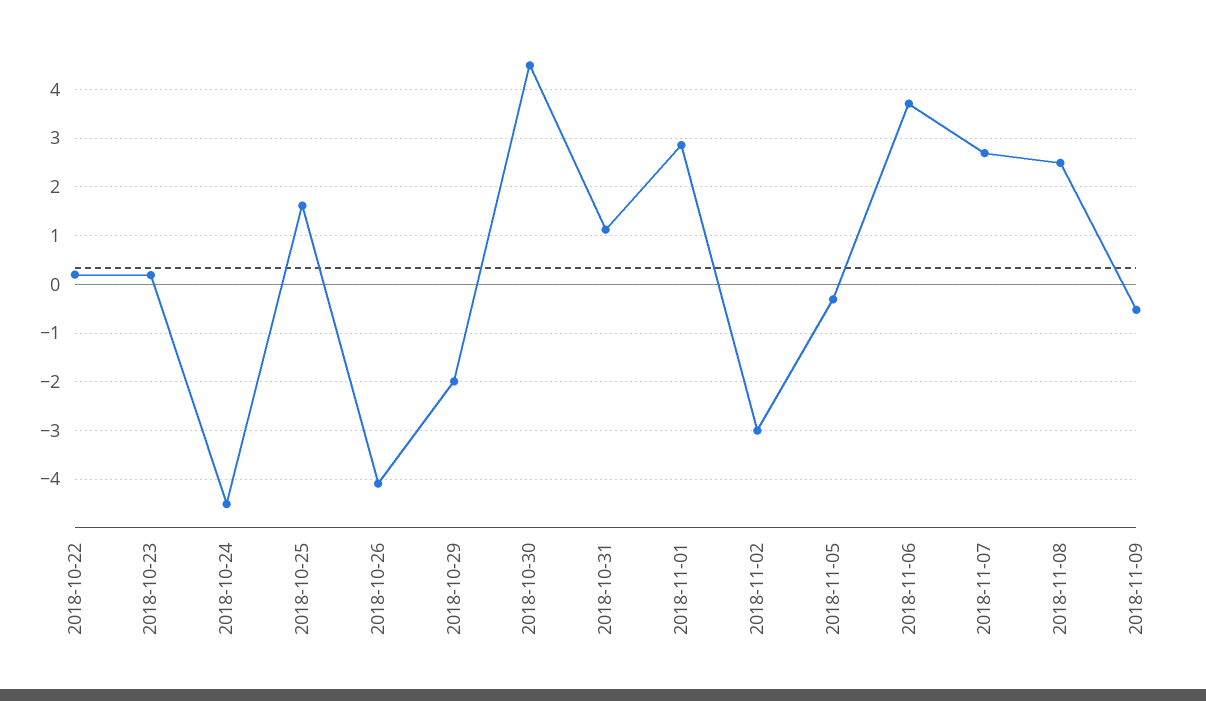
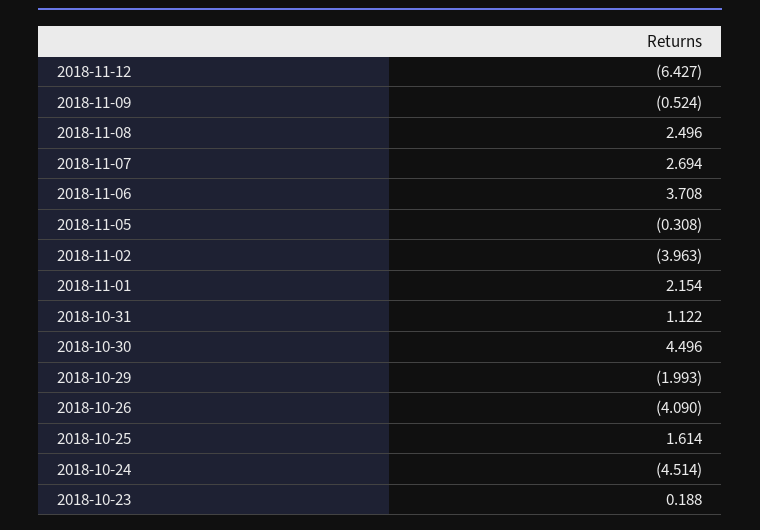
2018-10-22: 0.2 -> none
2018-11-01: 2.8 -> 2.154
2018-11-02: -3 -> -3.963
2018-11-12: none -> -6.427

